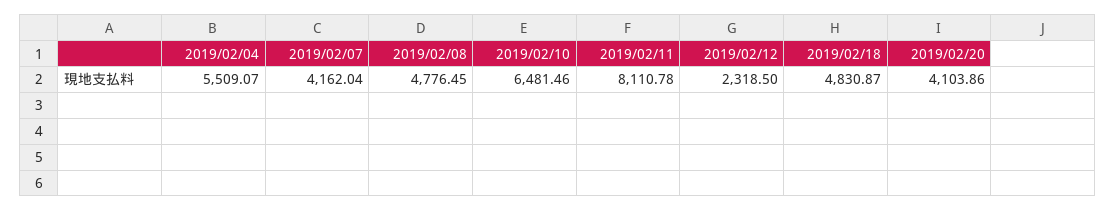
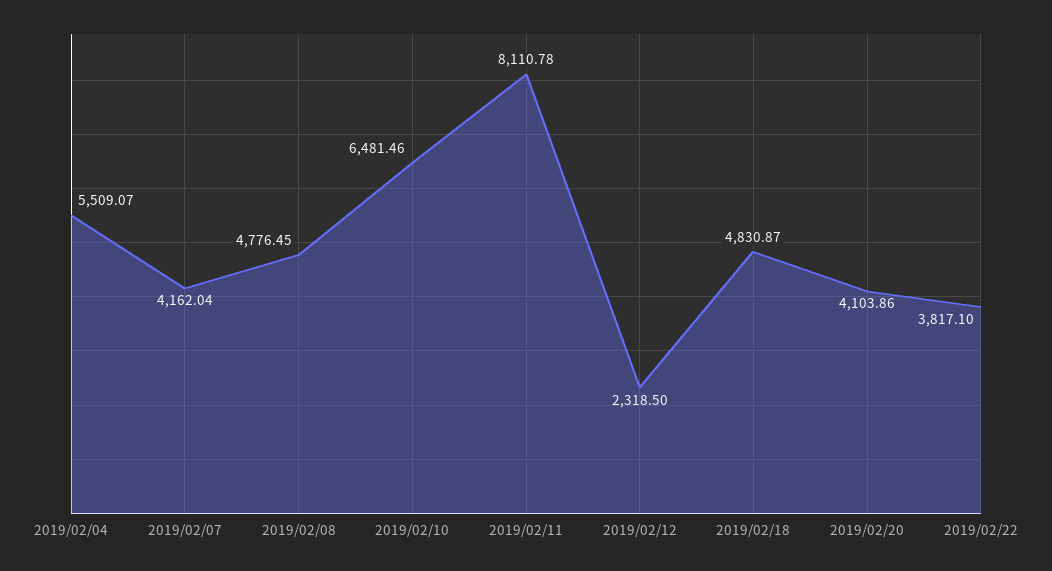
2019/02/22: none -> 3817.1

